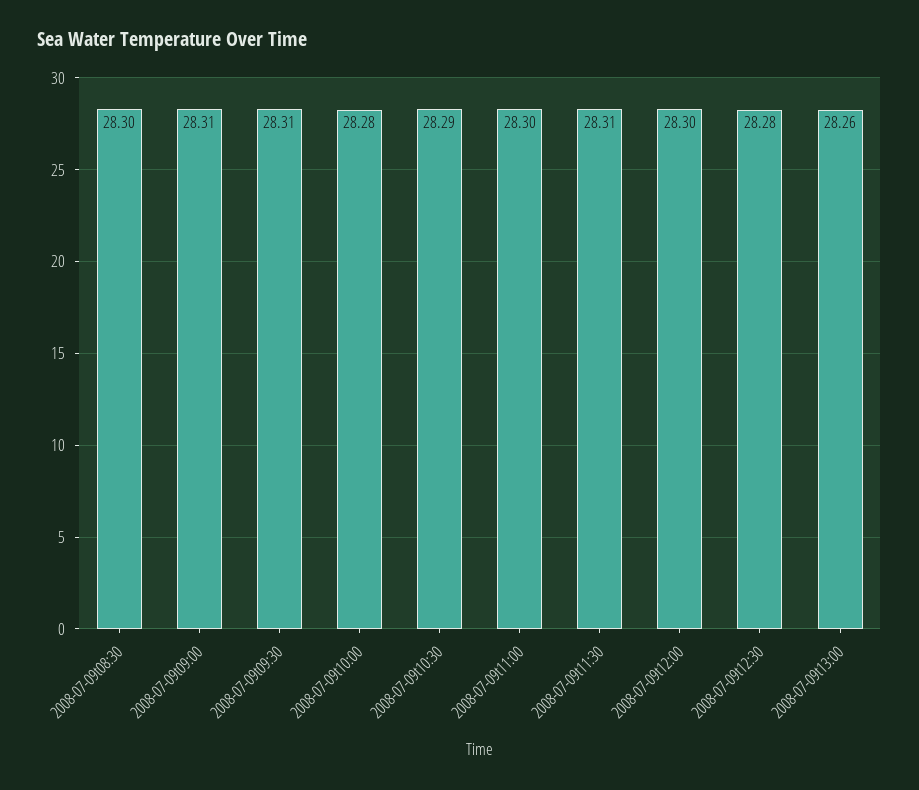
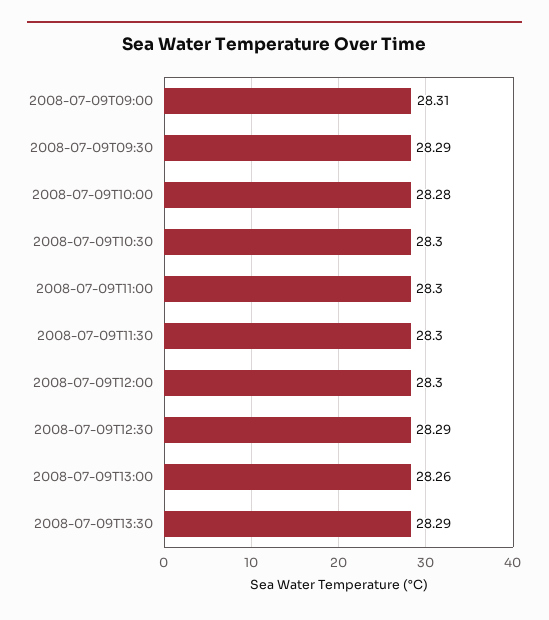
2008-07-09t08:30: 28.3 -> none
2008-07-09t09:30: 28.31 -> 28.29
2008-07-09t10:30: 28.29 -> 28.3
2008-07-09t11:30: 28.31 -> 28.3
2008-07-09t12:30: 28.28 -> 28.29
2008-07-09T13:30: none -> 28.29

